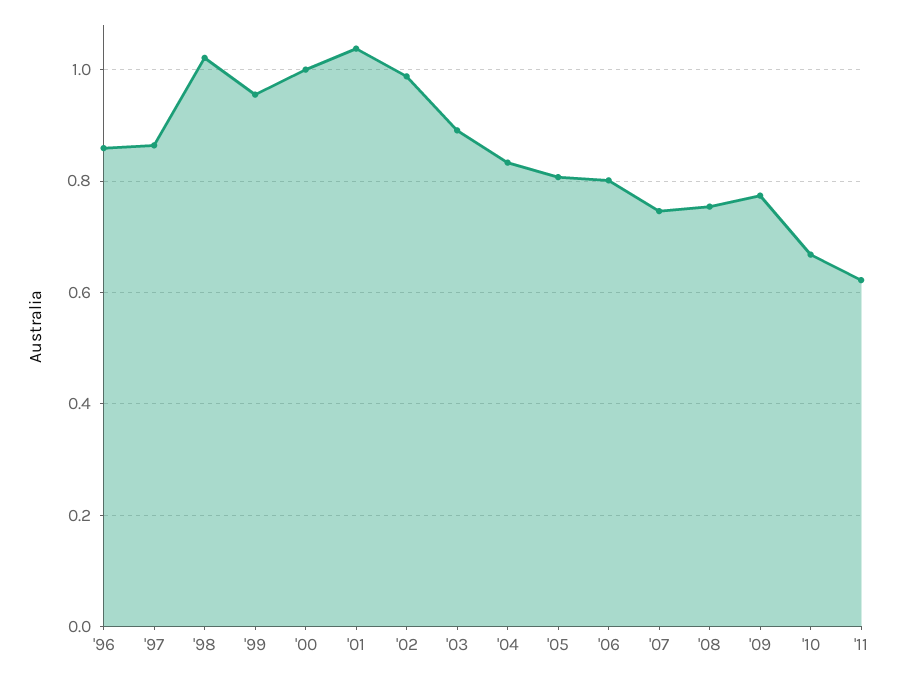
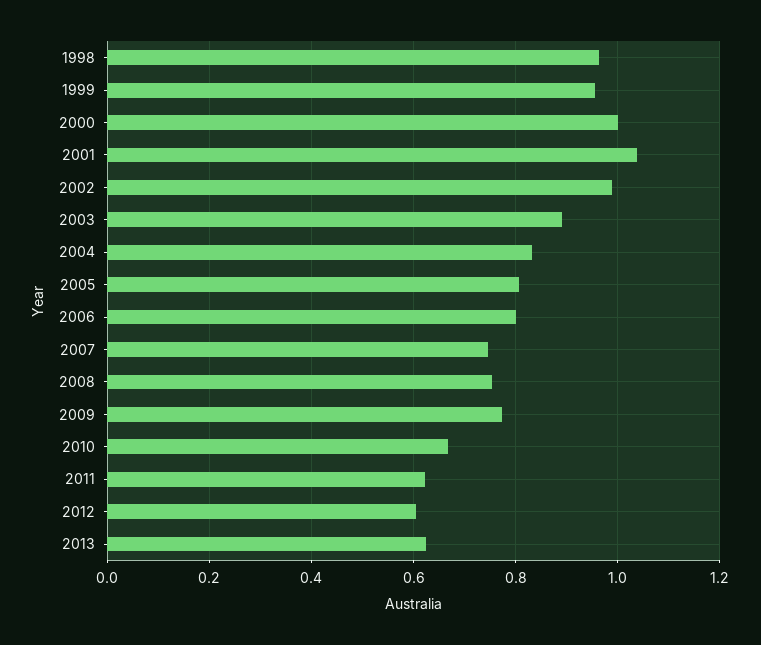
'96: 0.86 -> none
'97: 0.86 -> none
'98: 1.02 -> 0.96
2012: none -> 0.6
2013: none -> 0.62

